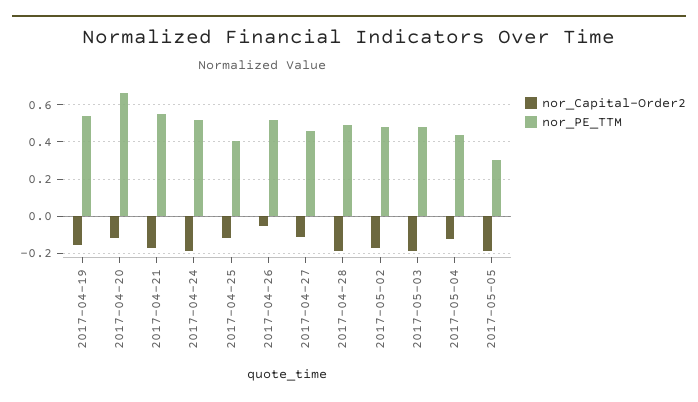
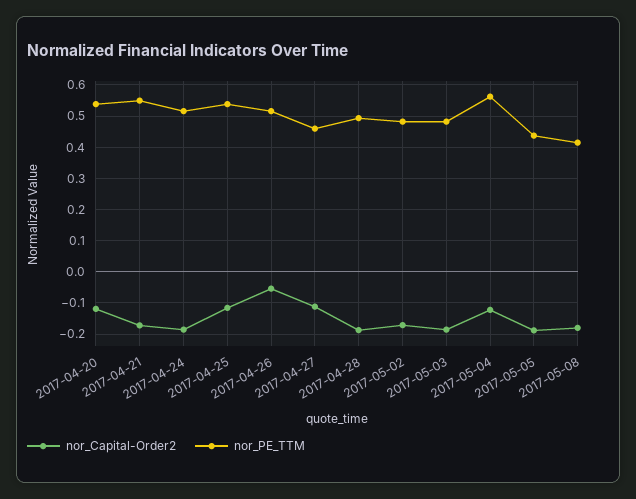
nor_Capital-Order2, 2017-04-19: -0.15 -> none
nor_PE_TTM, 2017-04-19: 0.55 -> none
nor_PE_TTM, 2017-04-20: 0.65 -> 0.54
nor_PE_TTM, 2017-04-25: 0.4 -> 0.54
nor_PE_TTM, 2017-05-04: 0.45 -> 0.56
nor_PE_TTM, 2017-05-05: 0.3 -> 0.44
nor_Capital-Order2, 2017-05-08: none -> -0.18
nor_PE_TTM, 2017-05-08: none -> 0.42

